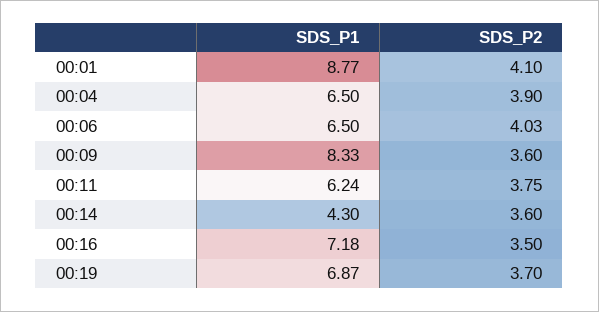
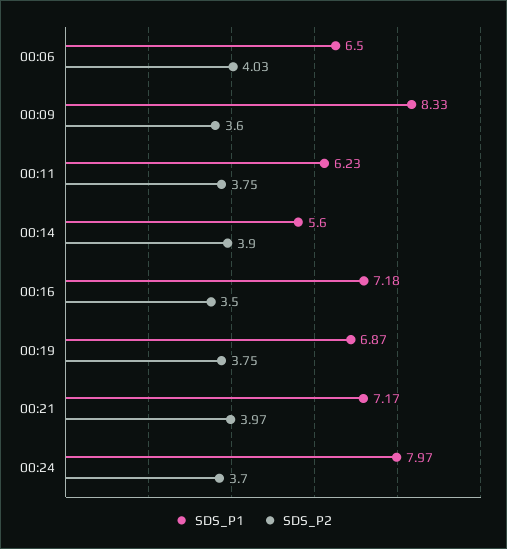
SDS_P1, 00:01: 8.77 -> none
SDS_P2, 00:01: 4.1 -> none
SDS_P1, 00:04: 6.5 -> none
SDS_P2, 00:04: 3.9 -> none
SDS_P1, 00:11: 6.24 -> 6.23
SDS_P1, 00:14: 4.3 -> 5.6
SDS_P2, 00:14: 3.6 -> 3.9
SDS_P2, 00:19: 3.7 -> 3.75
SDS_P1, 00:21: none -> 7.17
SDS_P2, 00:21: none -> 3.97
SDS_P1, 00:24: none -> 7.97
SDS_P2, 00:24: none -> 3.7

